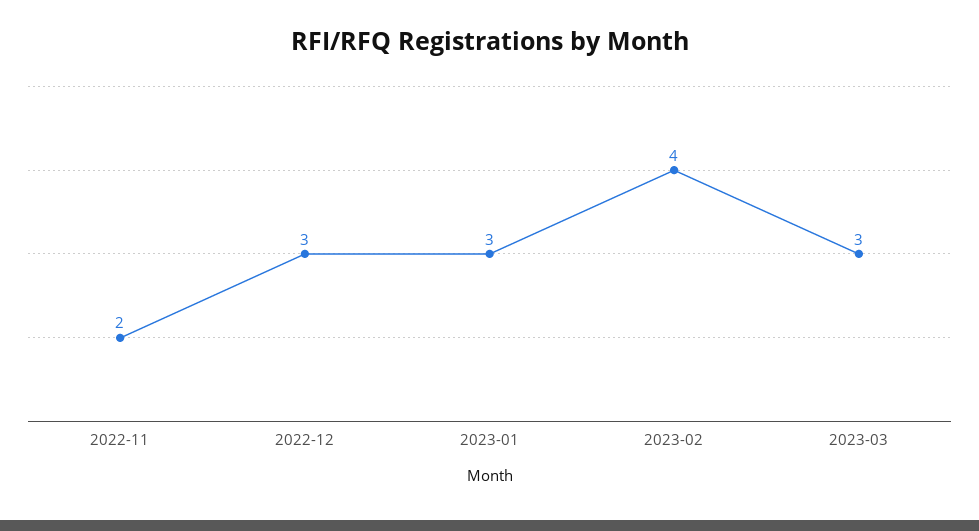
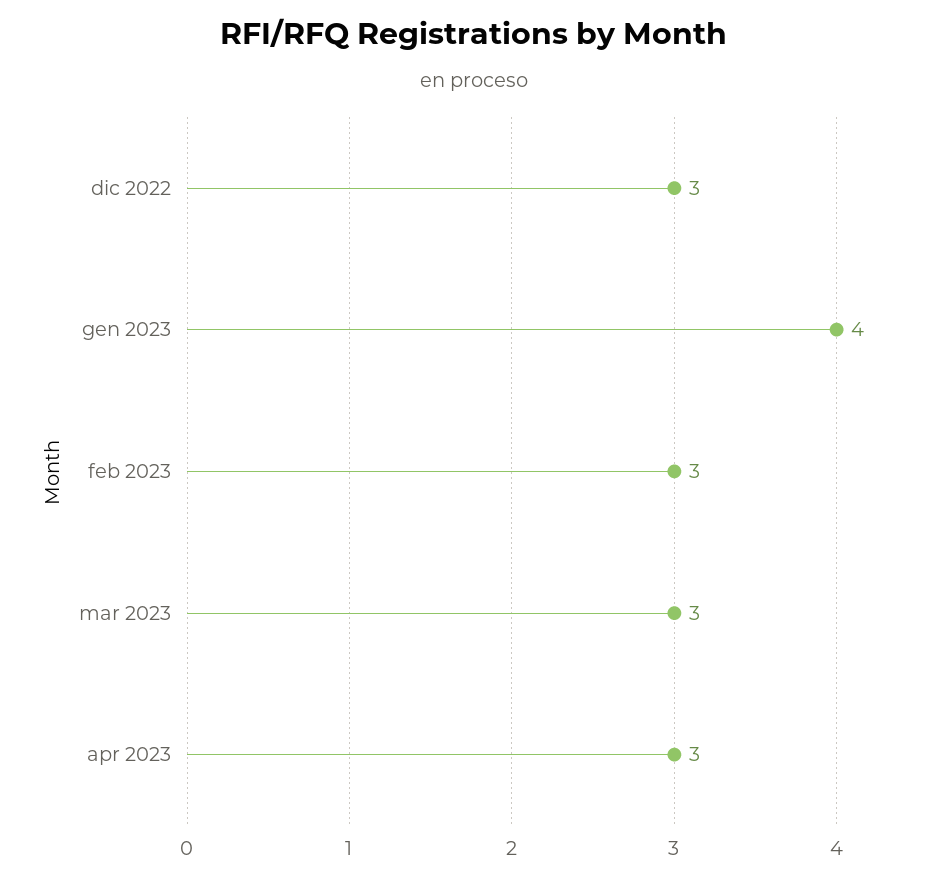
2022-11: 2 -> none
2023-01: 3 -> 4
2023-02: 4 -> 3
apr 2023: none -> 3

